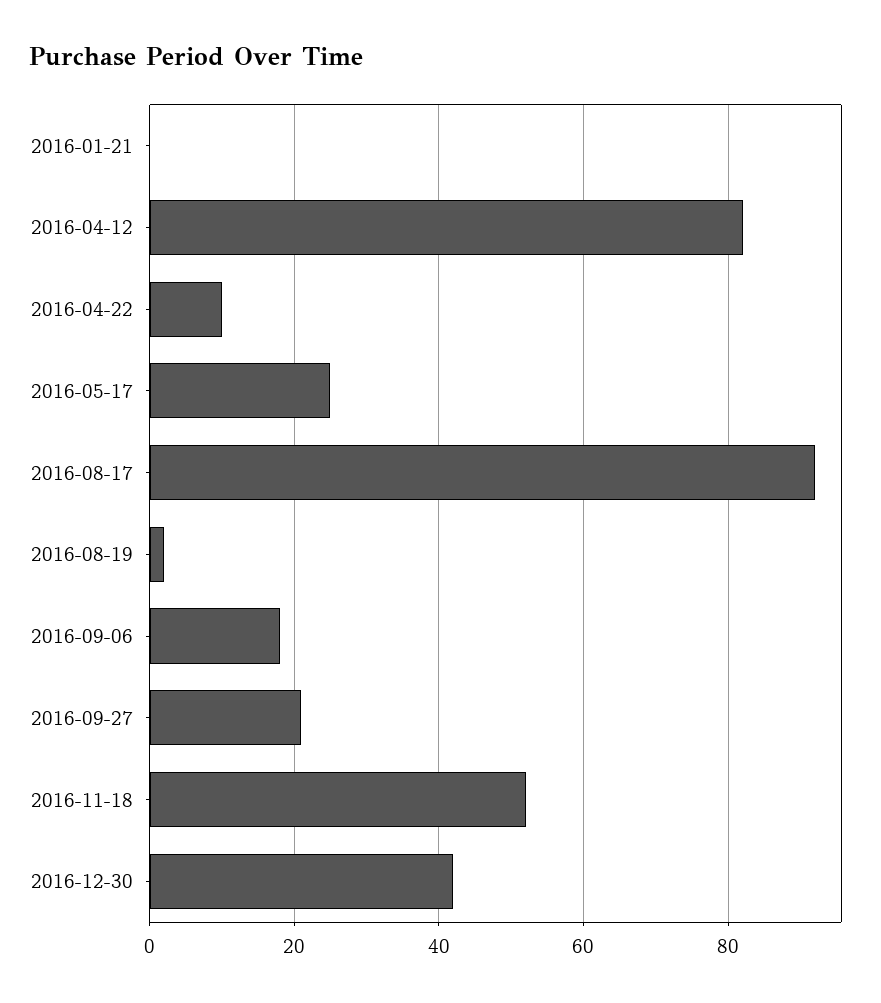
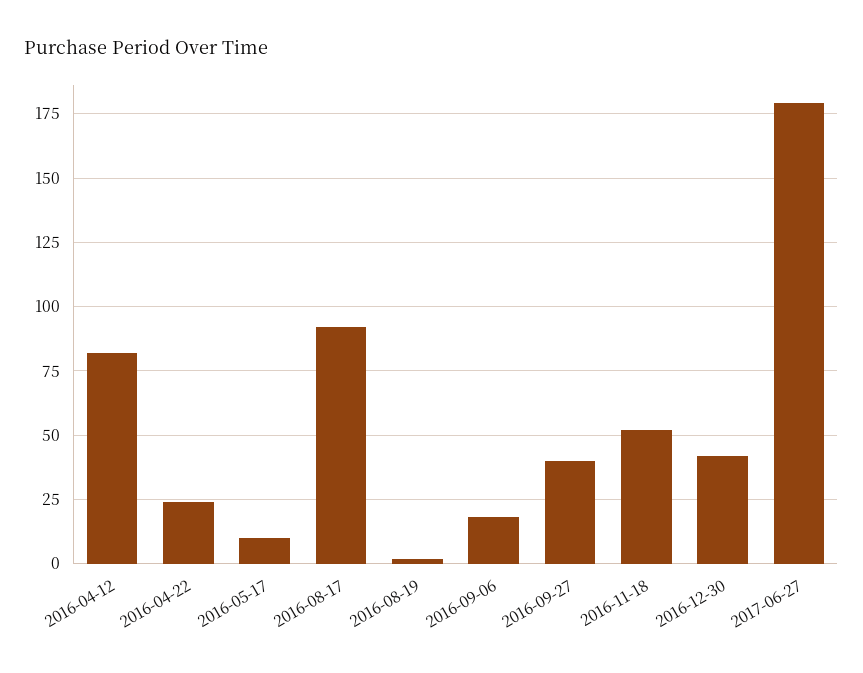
2016-01-21: 0 -> none
2016-04-22: 10 -> 25
2016-05-17: 25 -> 10
2016-09-27: 20 -> 40
2017-06-27: none -> 180

